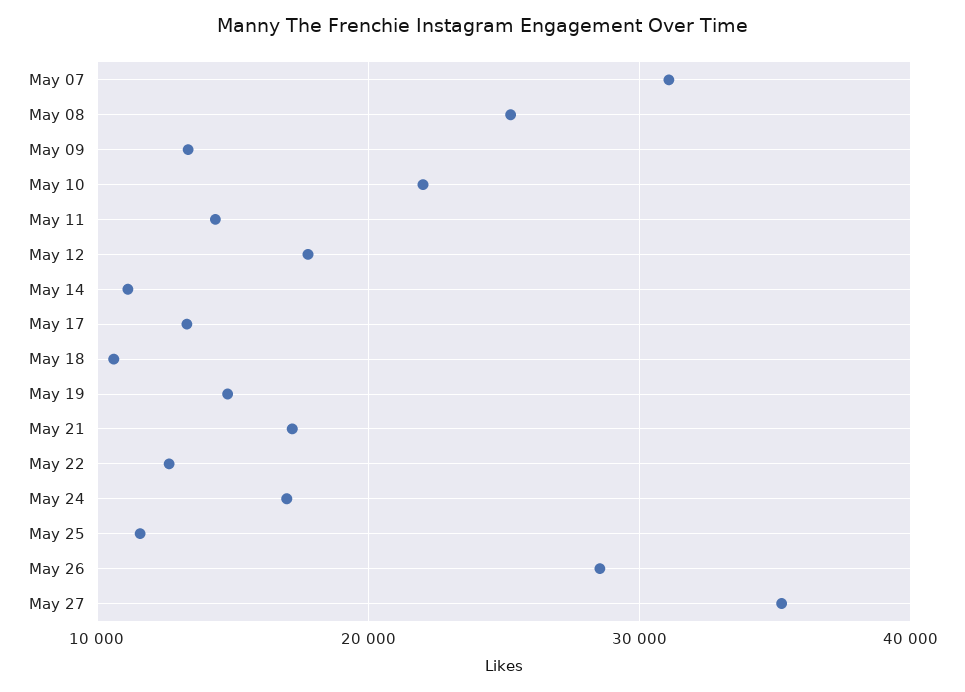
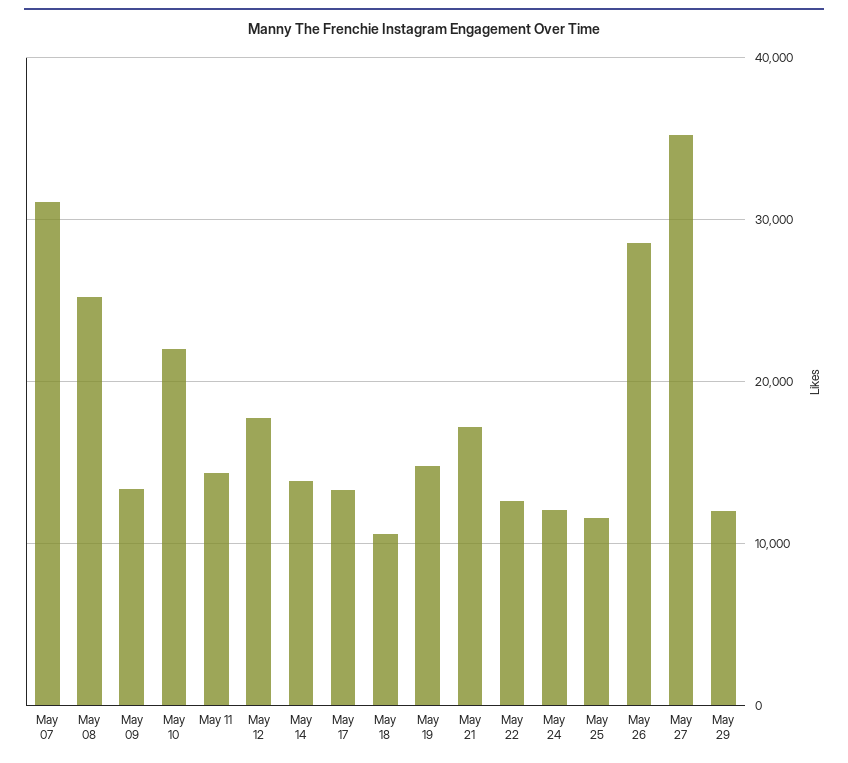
May 14: 11000 -> 14000
May 24: 17000 -> 12000
May 29: none -> 12000

